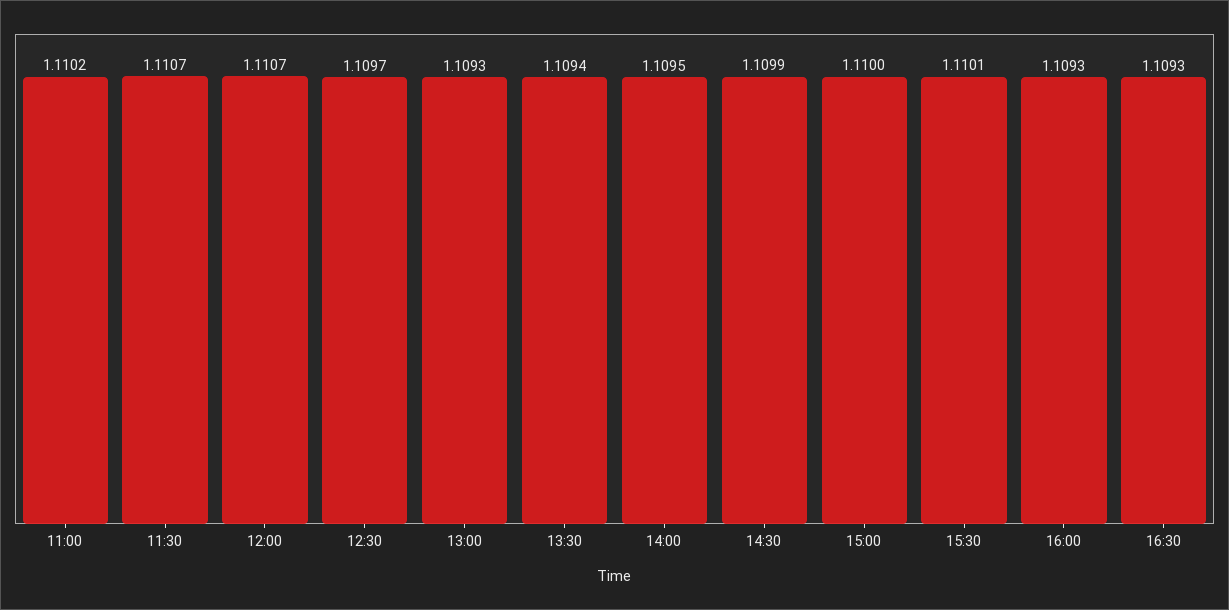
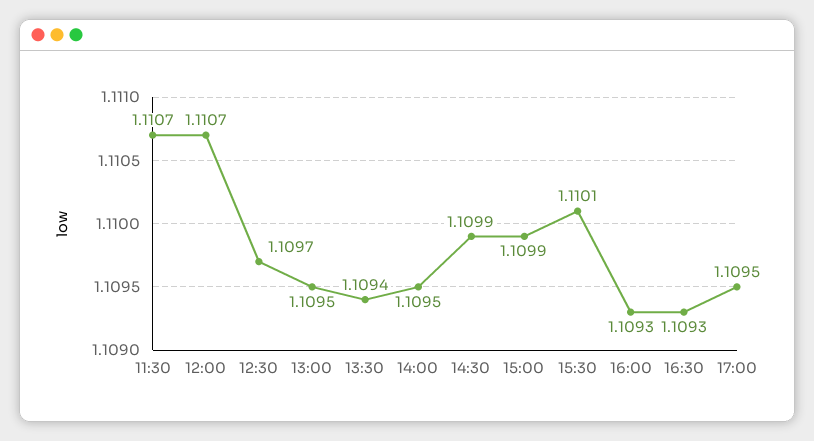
11:00: 1.1102 -> none
13:00: 1.1093 -> 1.1095
15:00: 1.11 -> 1.1099
17:00: none -> 1.1095

